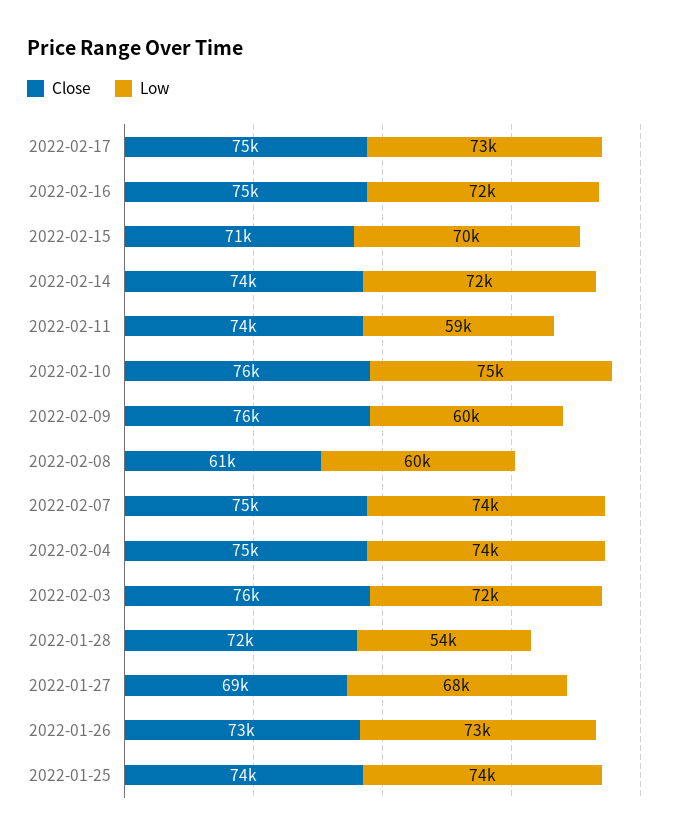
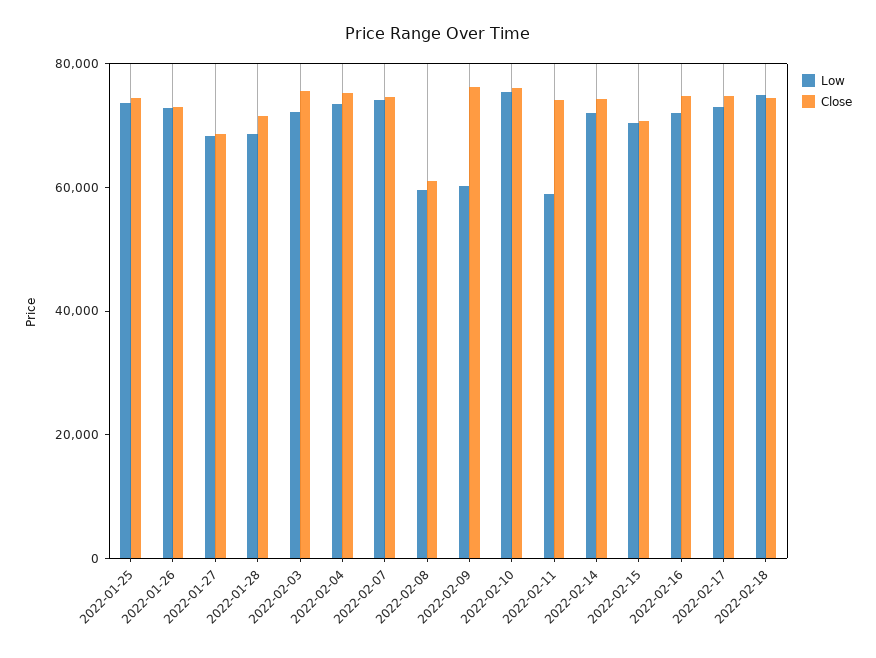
Low, 2022-01-28: 54000 -> 70000
Low, 2022-02-18: none -> 75000
Close, 2022-02-18: none -> 75000

